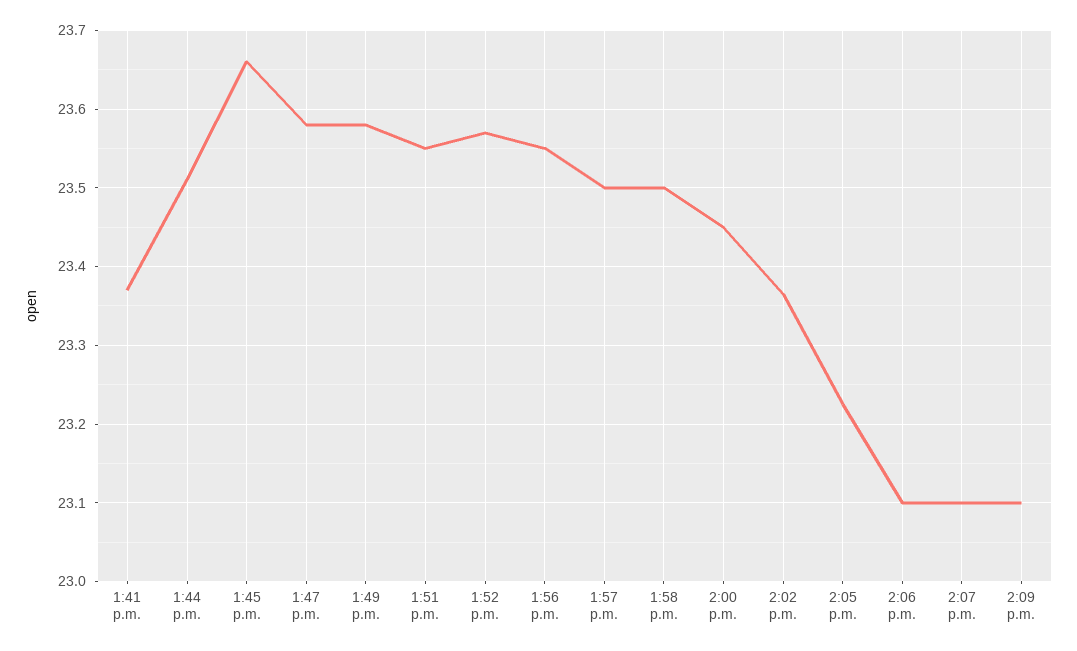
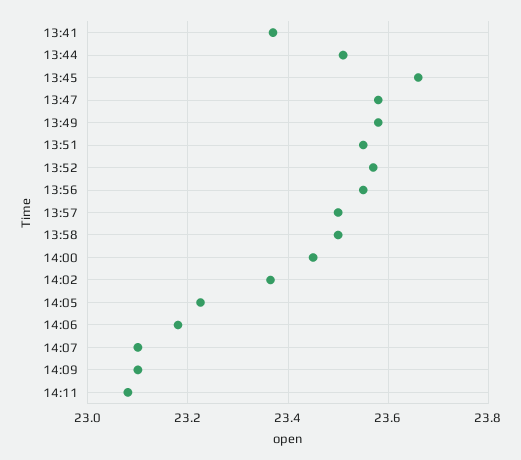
2:06 p.m.: 23.1 -> 23.18
14:11: none -> 23.08

